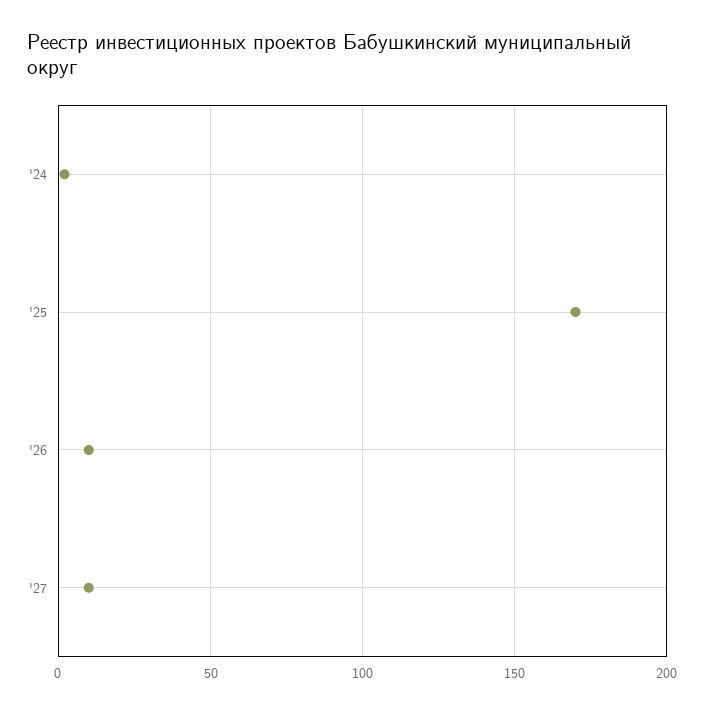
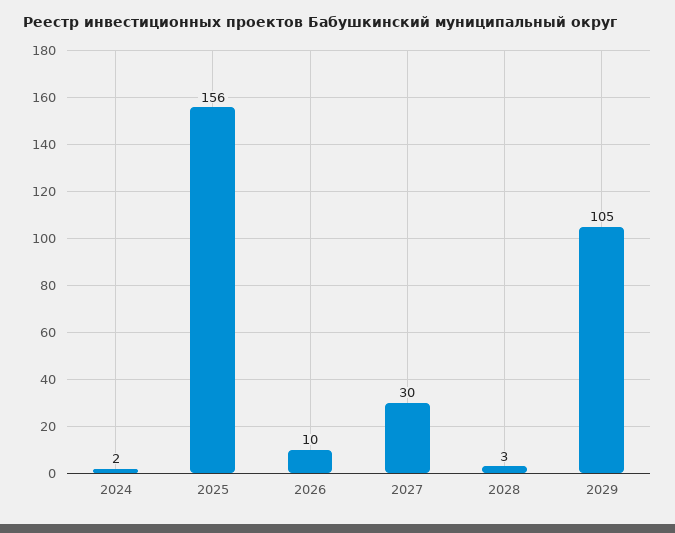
'25: 170 -> 156
'27: 10 -> 30
2028: none -> 3
2029: none -> 105

